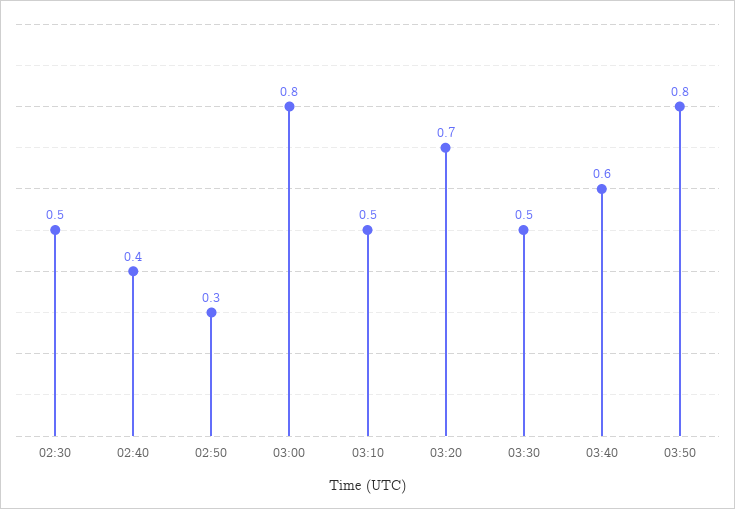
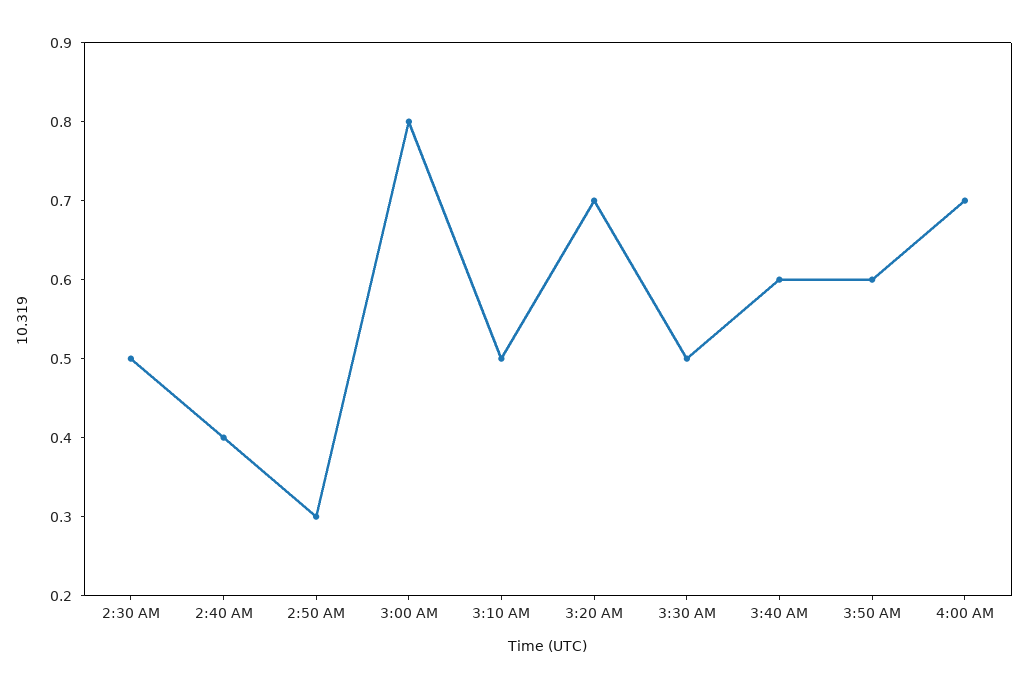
03:50: 0.8 -> 0.6
4:00 AM: none -> 0.7

